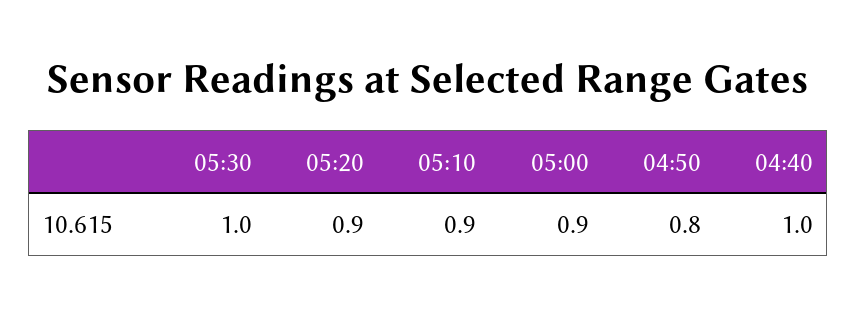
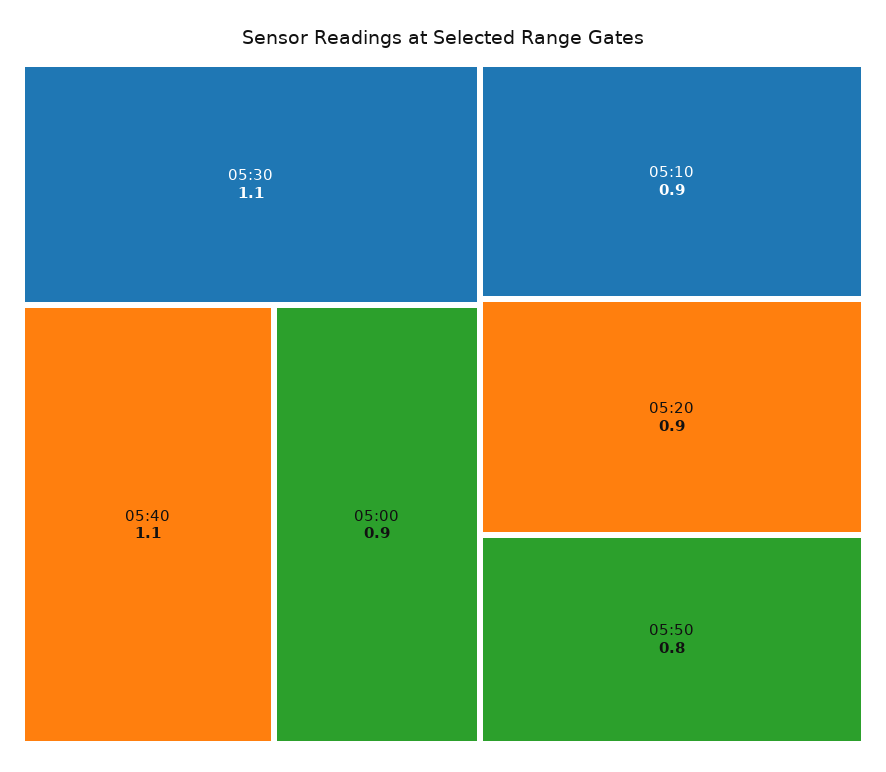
05:30: 1 -> 1.1
04:50: 0.8 -> none
04:40: 1 -> none
05:40: none -> 1.1
05:50: none -> 0.8

